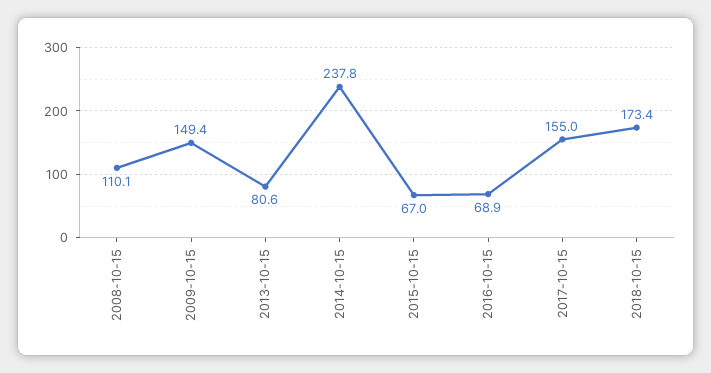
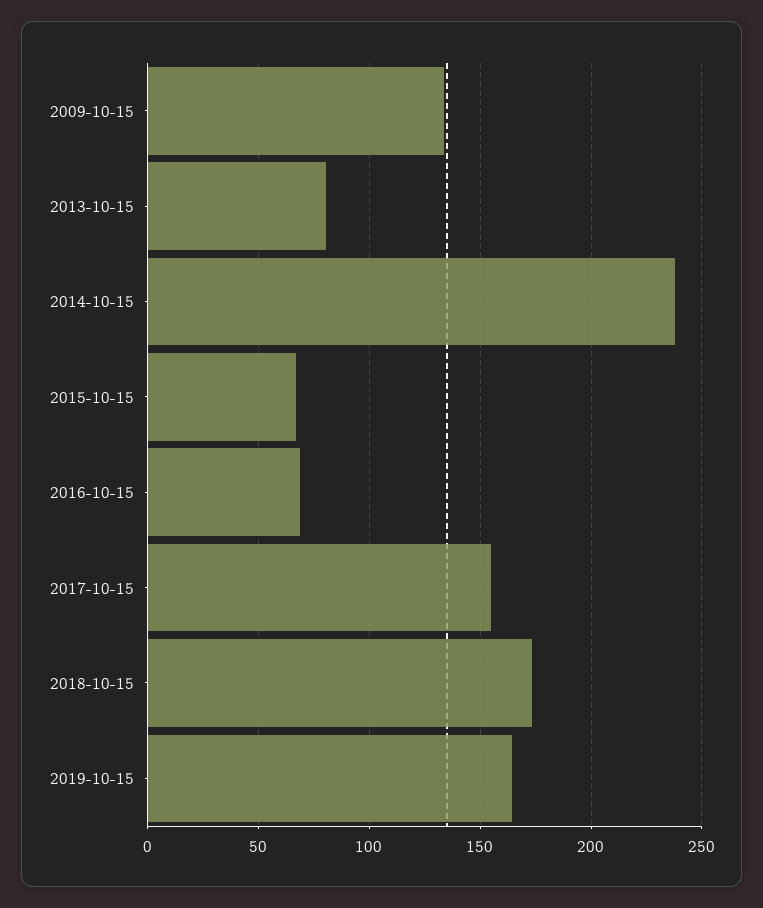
2008-10-15: 110.1 -> none
2009-10-15: 149.4 -> 135
2019-10-15: none -> 165

